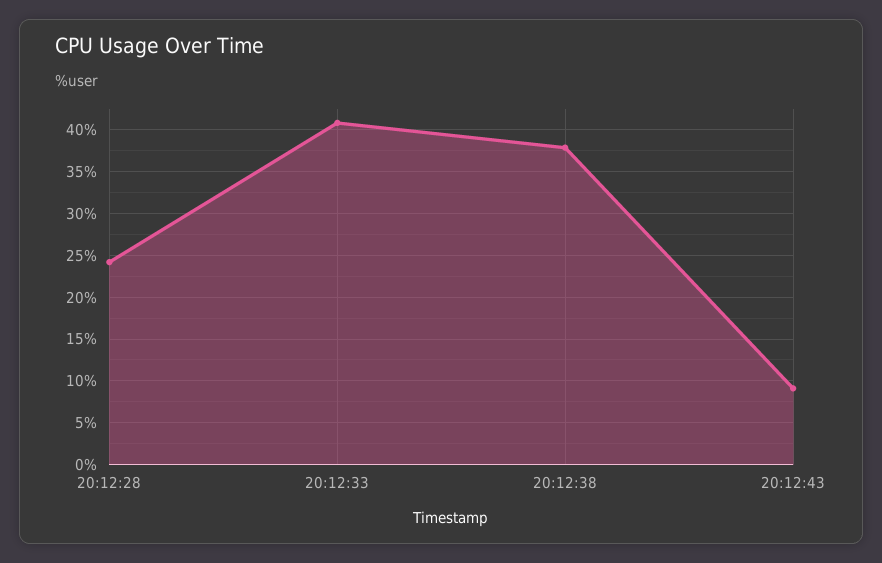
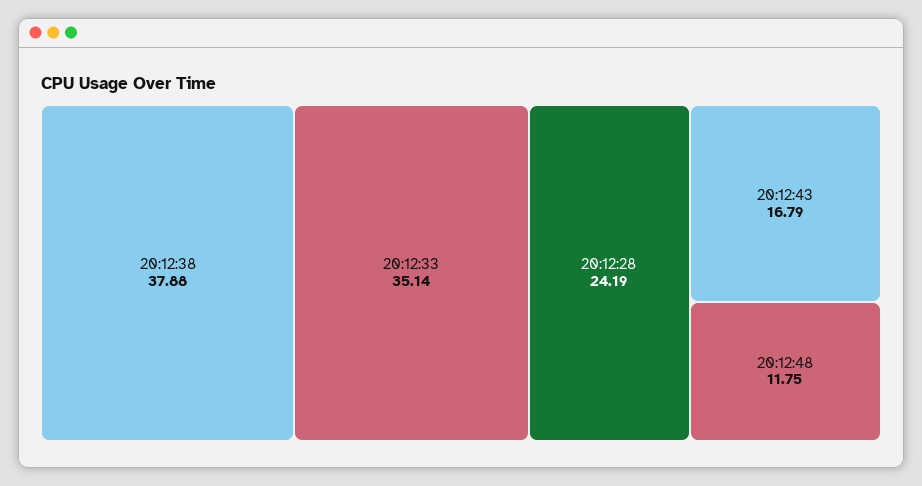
20:12:33: 41 -> 35.14
20:12:43: 9 -> 16.79
20:12:48: none -> 11.75

